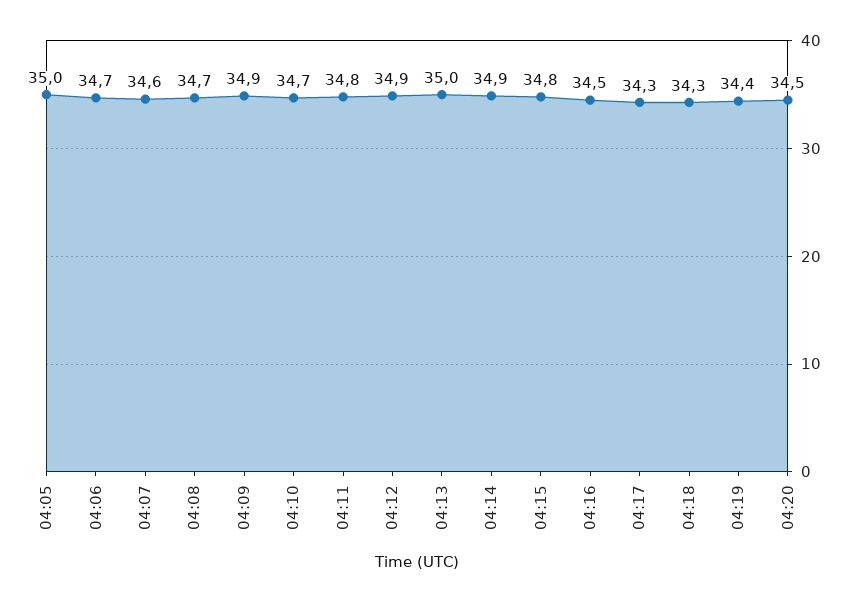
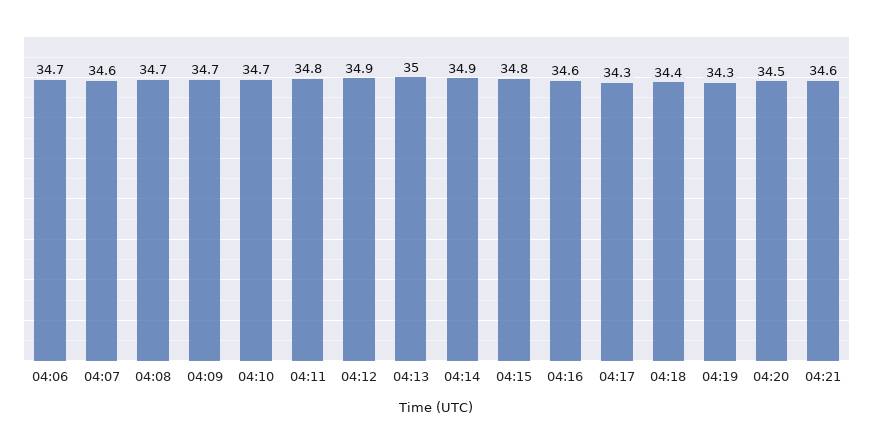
04:05: 35 -> none
04:09: 34.9 -> 34.7
04:16: 34.5 -> 34.6
04:18: 34.3 -> 34.4
04:19: 34.4 -> 34.3
04:21: none -> 34.6

